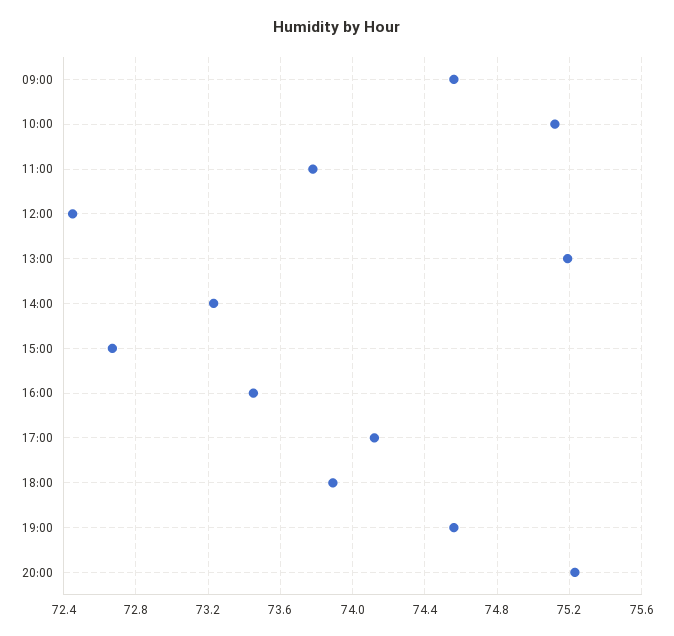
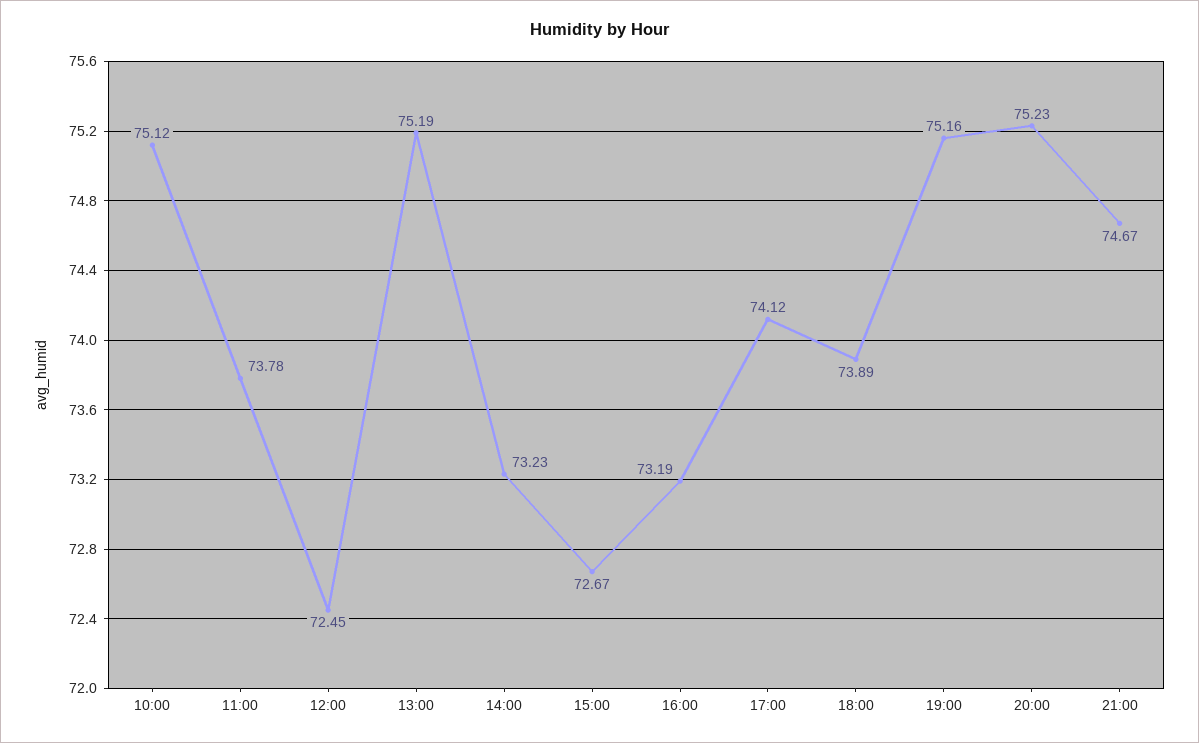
09:00: 74.55 -> none
16:00: 73.45 -> 73.19
19:00: 74.55 -> 75.16
21:00: none -> 74.67

